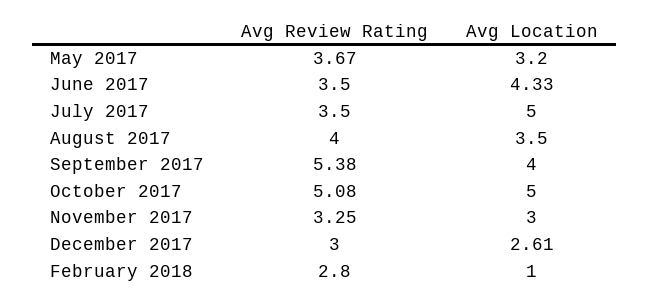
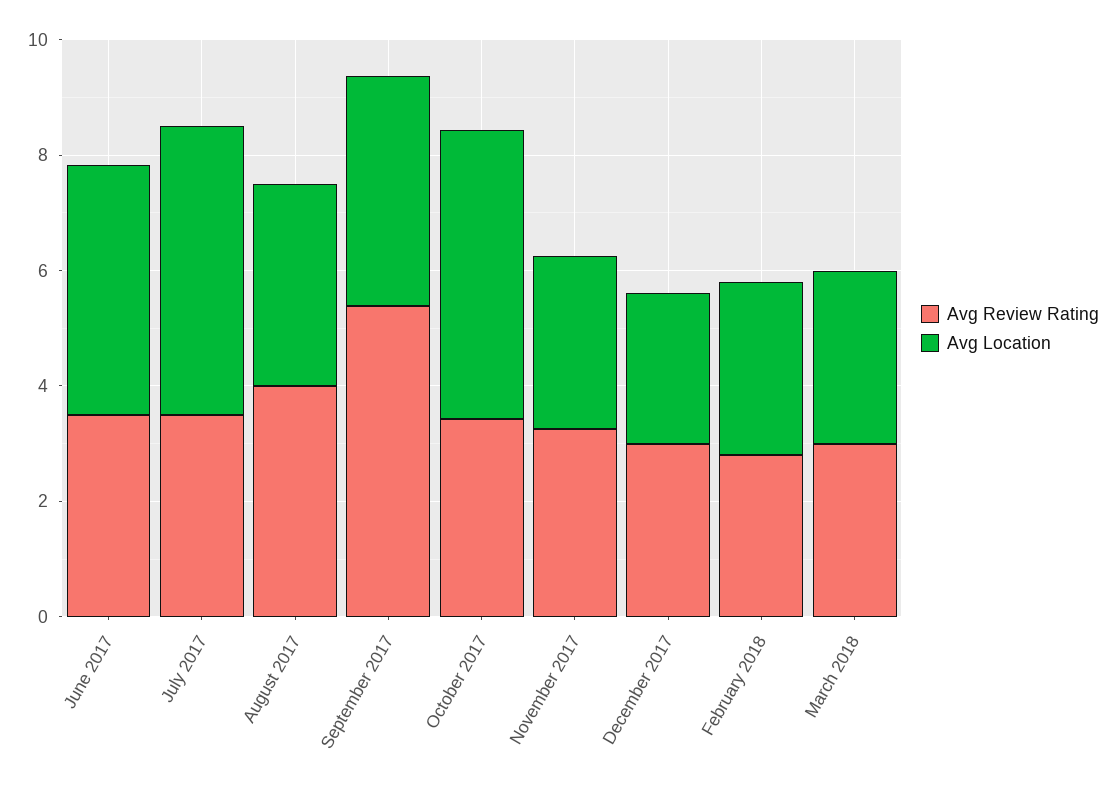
Avg Review Rating, May 2017: 3.67 -> none
Avg Location, May 2017: 3.2 -> none
Avg Review Rating, October 2017: 5.08 -> 3.5
Avg Location, February 2018: 1 -> 3
Avg Review Rating, March 2018: none -> 3
Avg Location, March 2018: none -> 3

